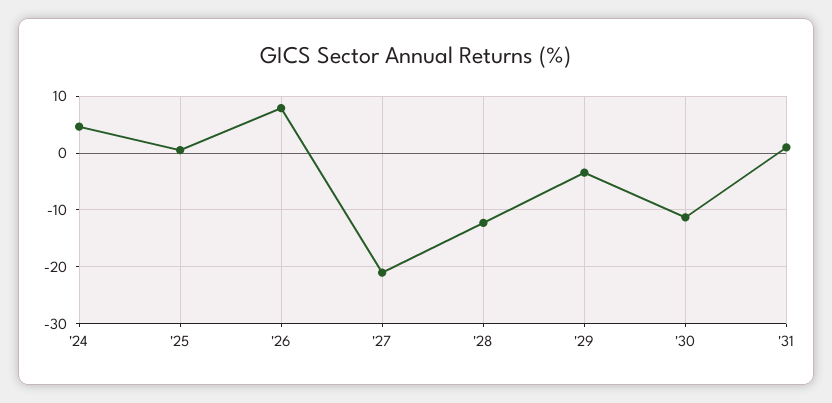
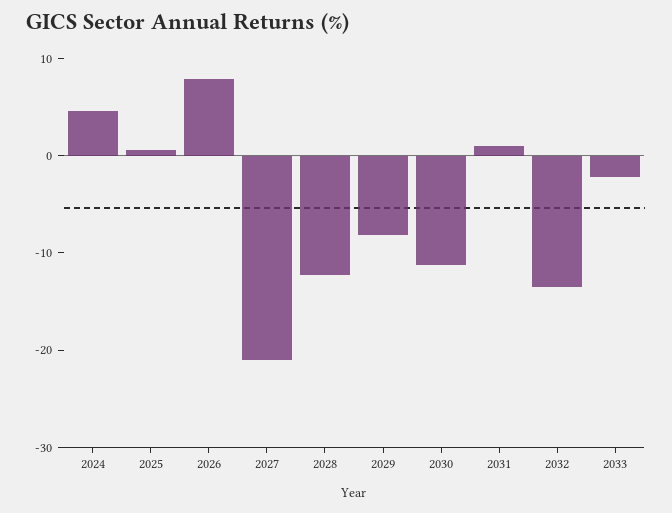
'29: -4 -> -8
2032: none -> -14
2033: none -> -2

